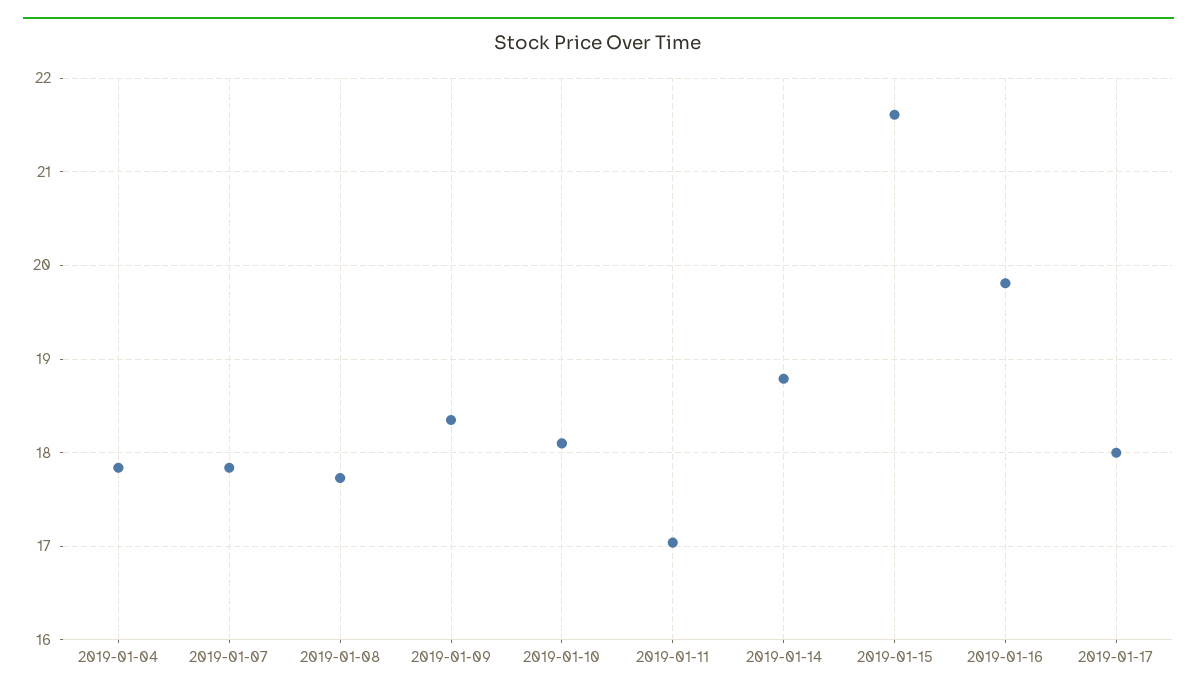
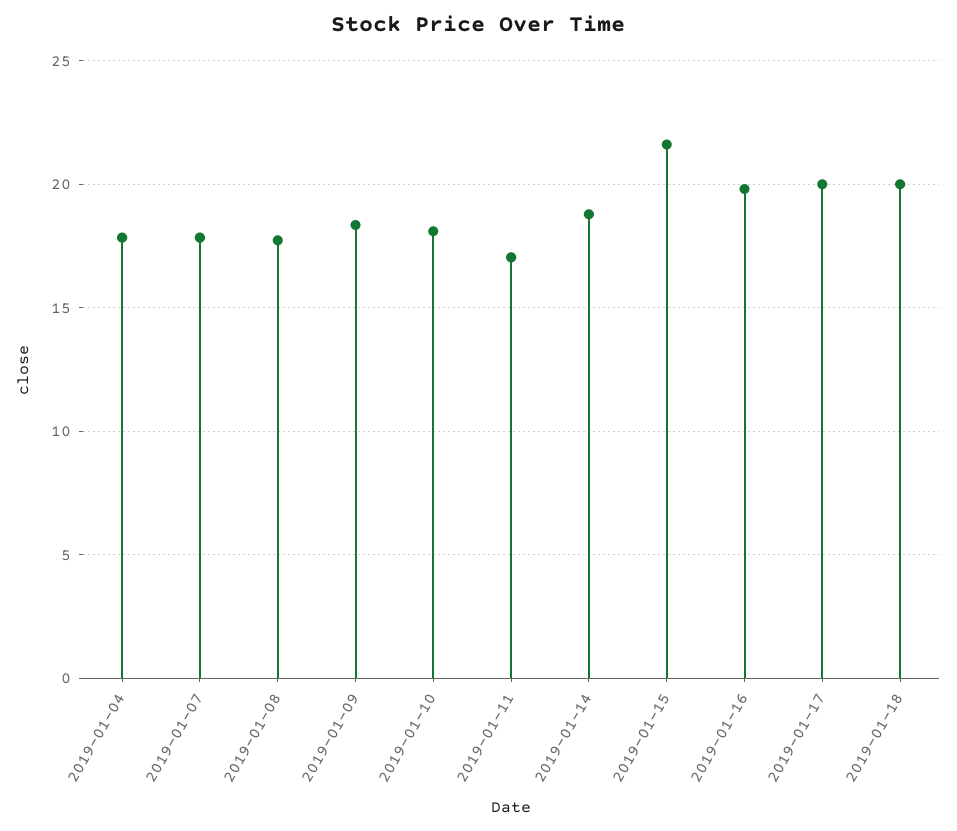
2019-01-17: 18 -> 20
2019-01-18: none -> 20

